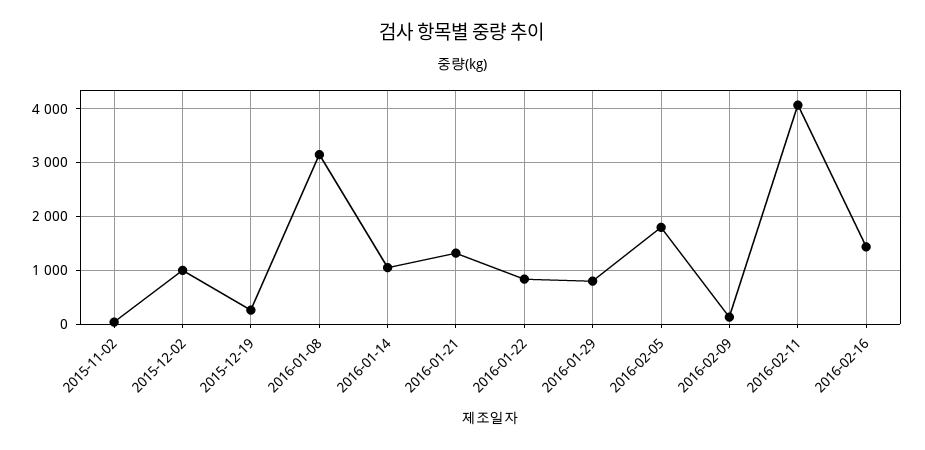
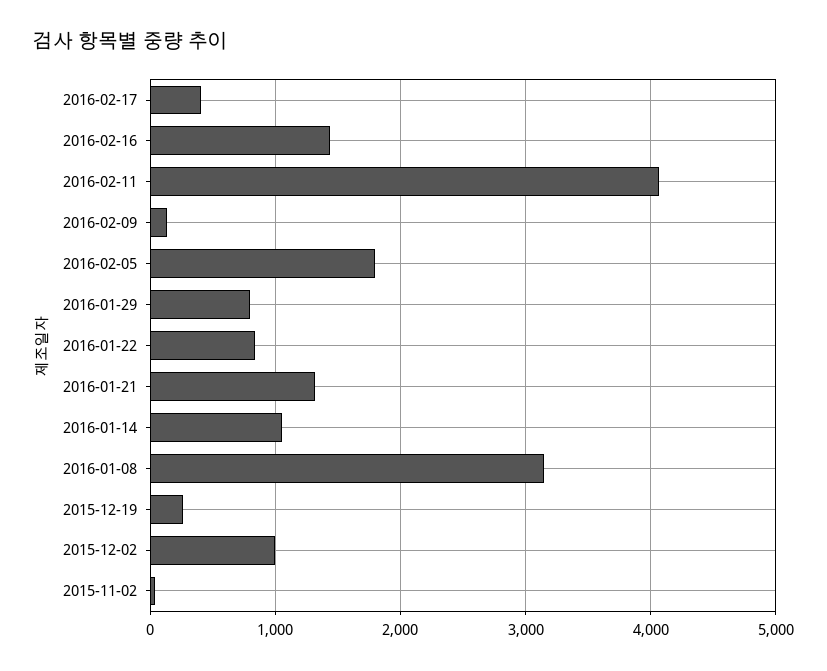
2016-02-17: none -> 400

